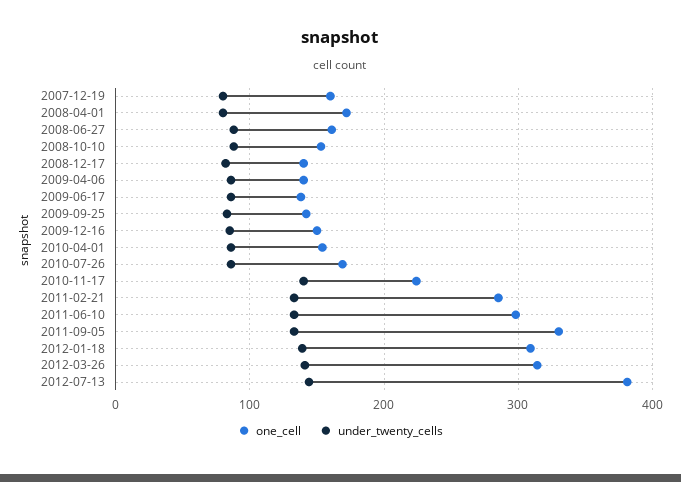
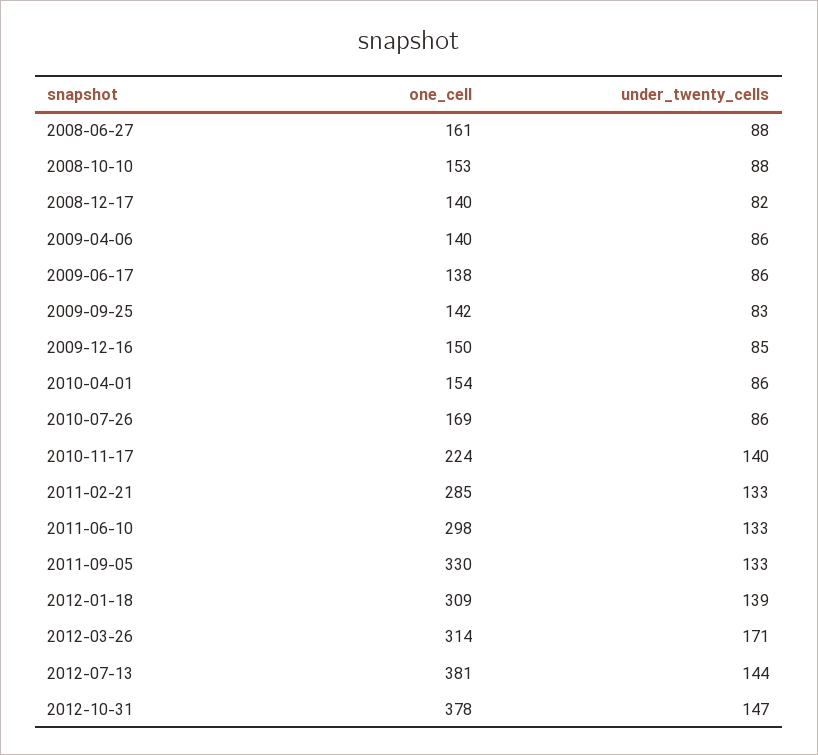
one_cell, 2007-12-19: 160 -> none
under_twenty_cells, 2007-12-19: 80 -> none
one_cell, 2008-04-01: 170 -> none
under_twenty_cells, 2008-04-01: 80 -> none
under_twenty_cells, 2012-03-26: 140 -> 171
one_cell, 2012-10-31: none -> 378
under_twenty_cells, 2012-10-31: none -> 147

